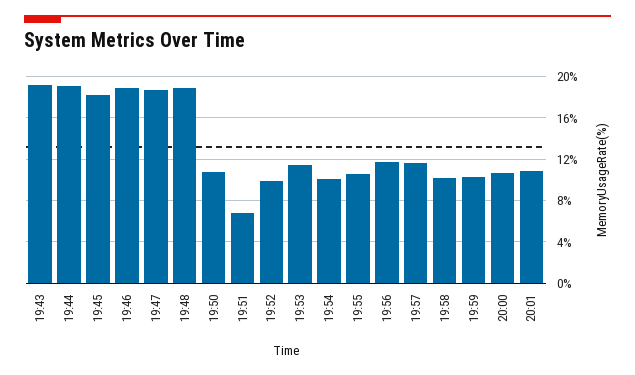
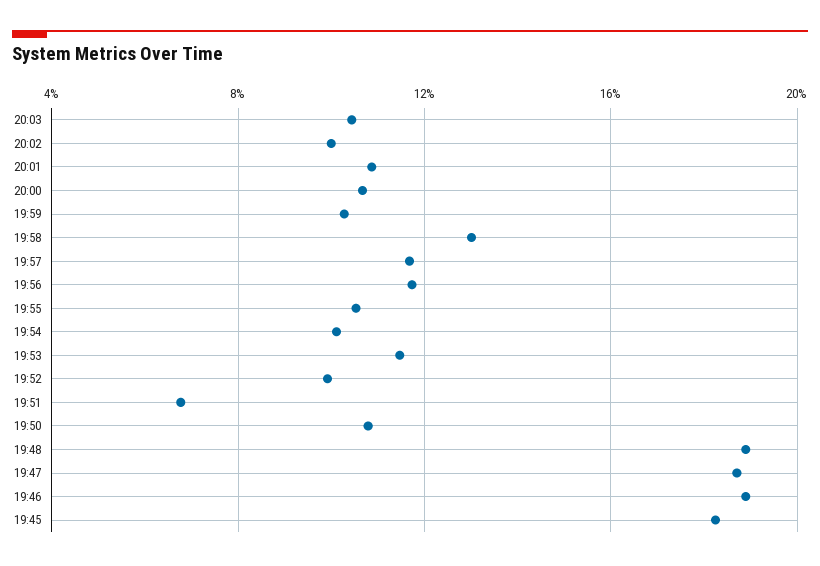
19:43: 19 -> none
19:44: 19 -> none
19:58: 10 -> 13
20:03: none -> 10.5
20:02: none -> 10

